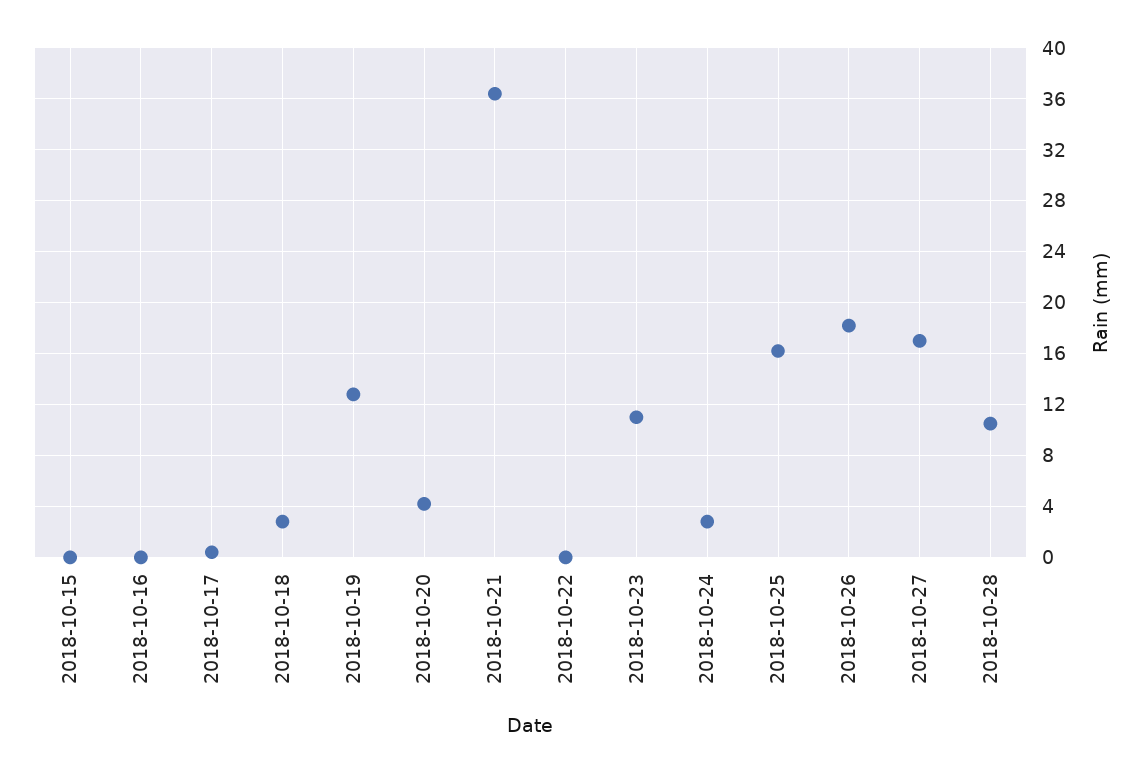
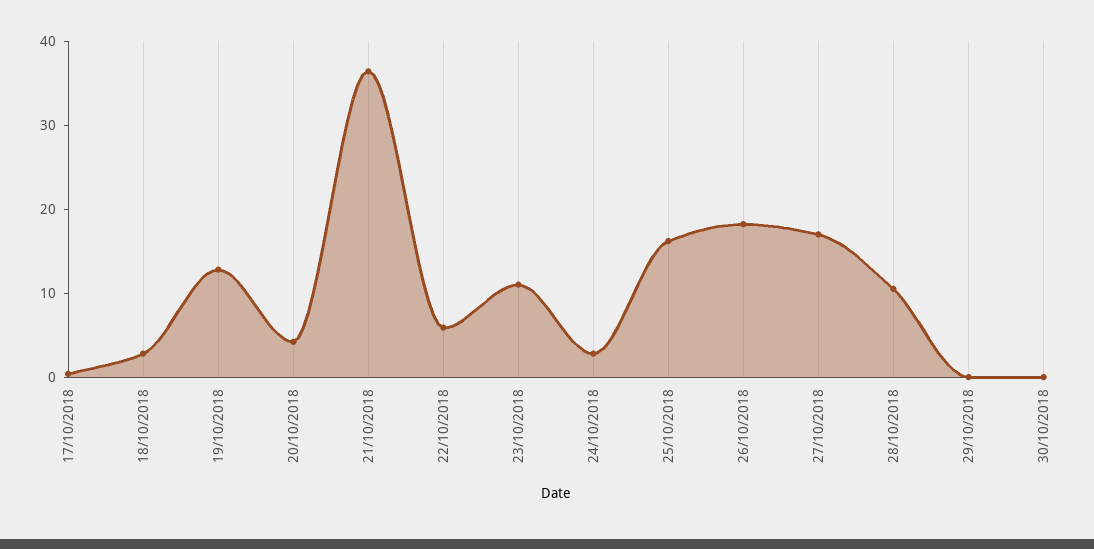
2018-10-15: 0 -> none
2018-10-16: 0 -> none
2018-10-22: 0 -> 6
29/10/2018: none -> 0
30/10/2018: none -> 0

